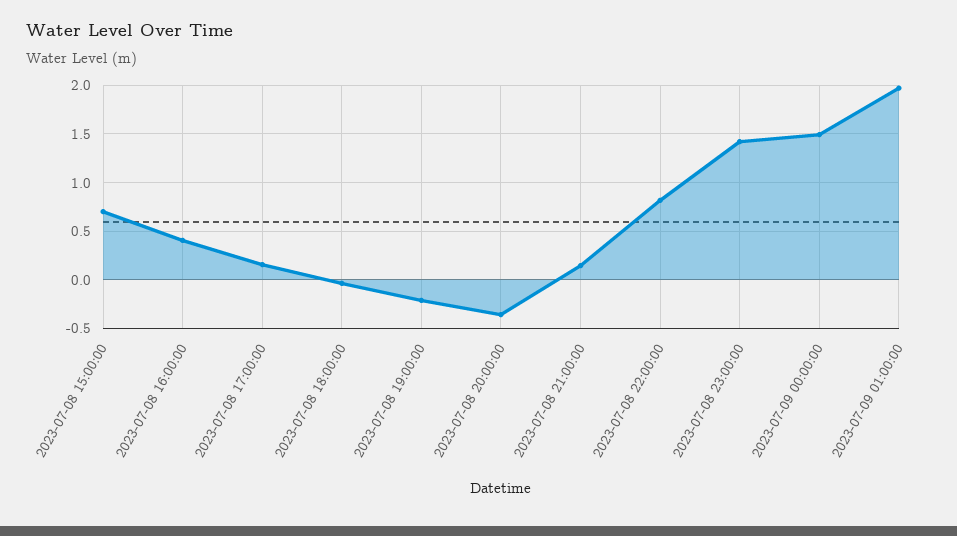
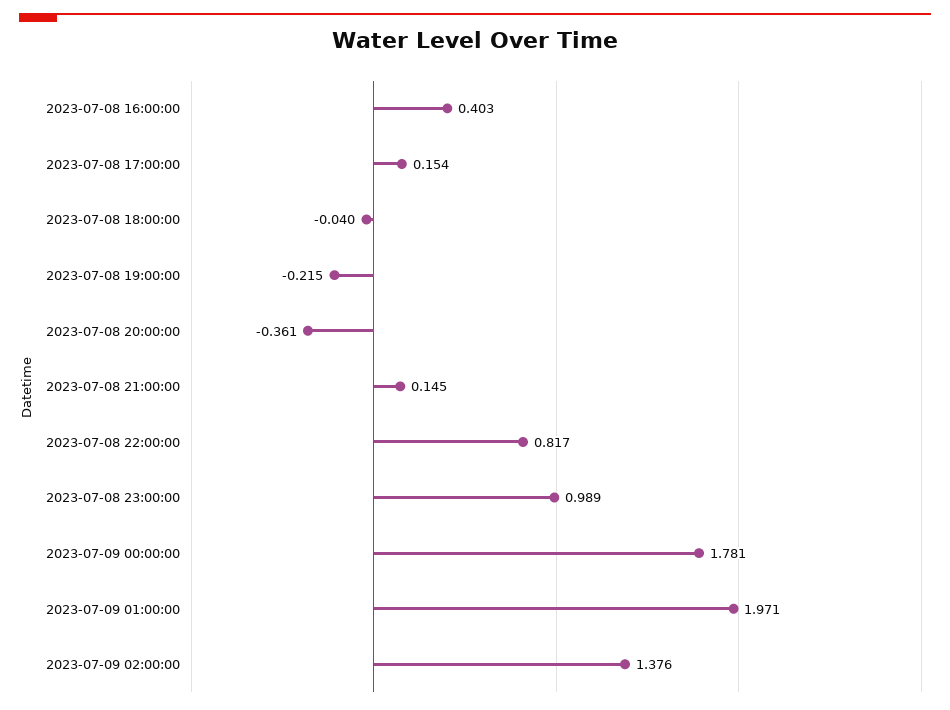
2023-07-08 15:00:00: 0.7 -> none
2023-07-08 23:00:00: 1.4 -> 0.989
2023-07-09 00:00:00: 1.5 -> 1.781
2023-07-09 02:00:00: none -> 1.376

